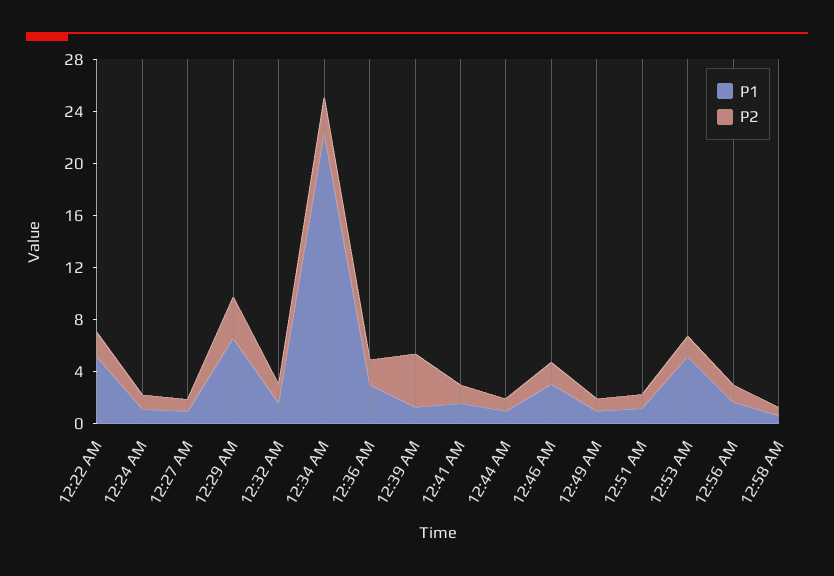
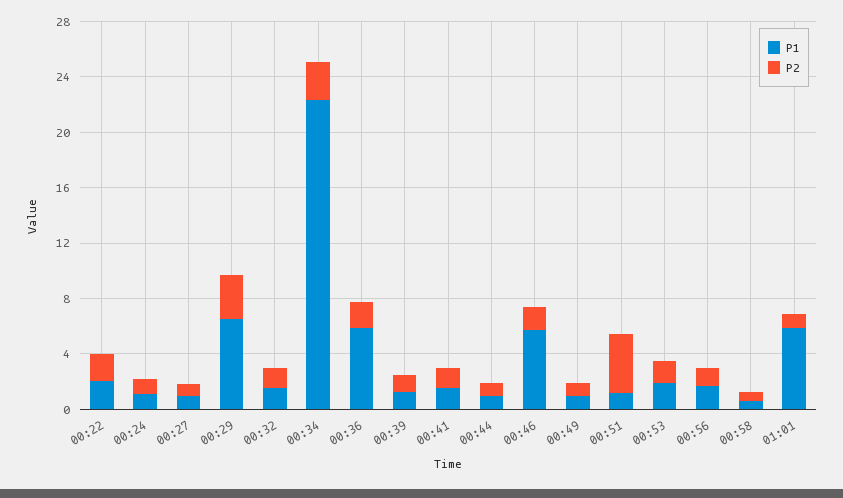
P1, 12:22 AM: 5 -> 2
P1, 12:36 AM: 3 -> 6
P2, 12:39 AM: 4 -> 1
P1, 12:46 AM: 3 -> 6
P2, 12:51 AM: 1 -> 4
P1, 12:53 AM: 5 -> 2
P1, 01:01: none -> 6
P2, 01:01: none -> 1

